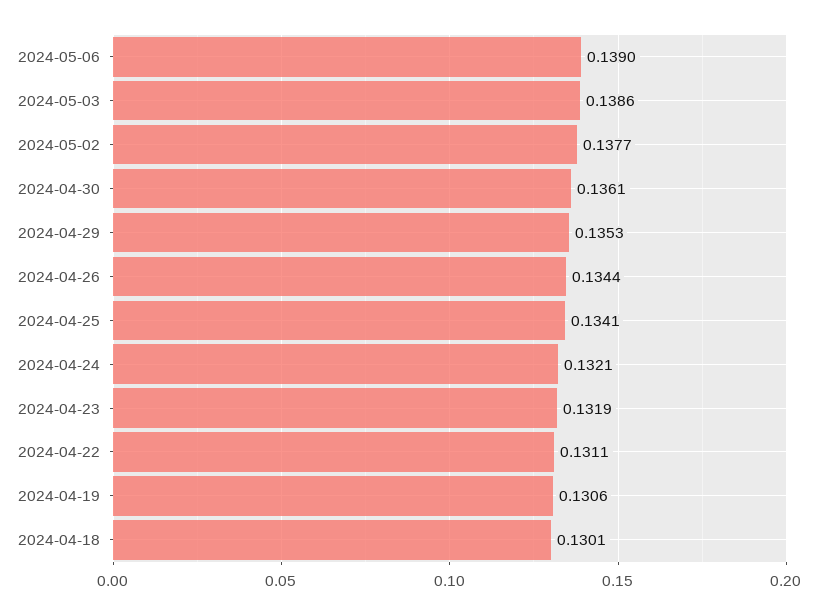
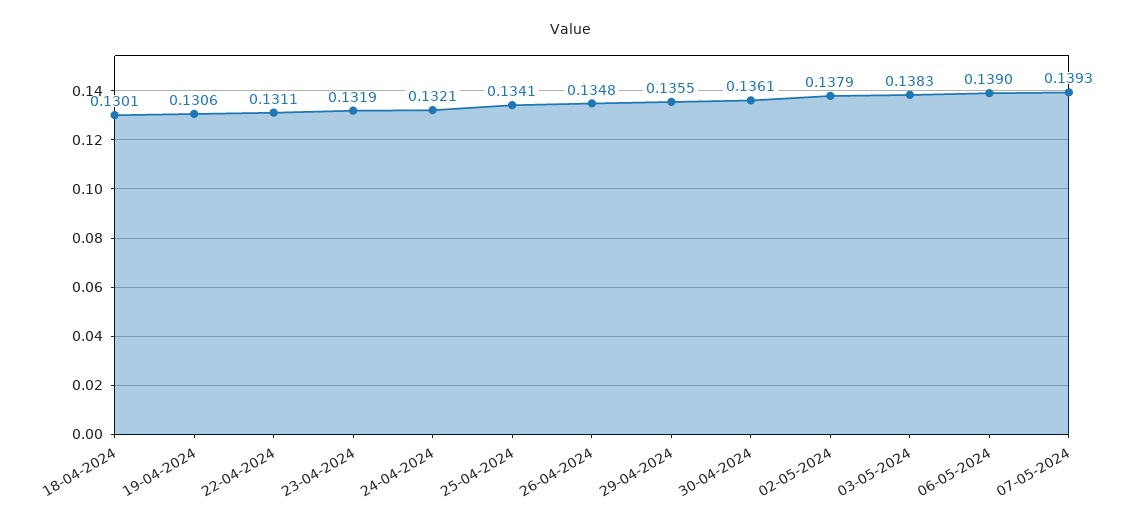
2024-05-03: 0.1386 -> 0.1383
2024-05-02: 0.1377 -> 0.1379
2024-04-29: 0.1353 -> 0.1355
2024-04-26: 0.1344 -> 0.1348
07-05-2024: none -> 0.1393

